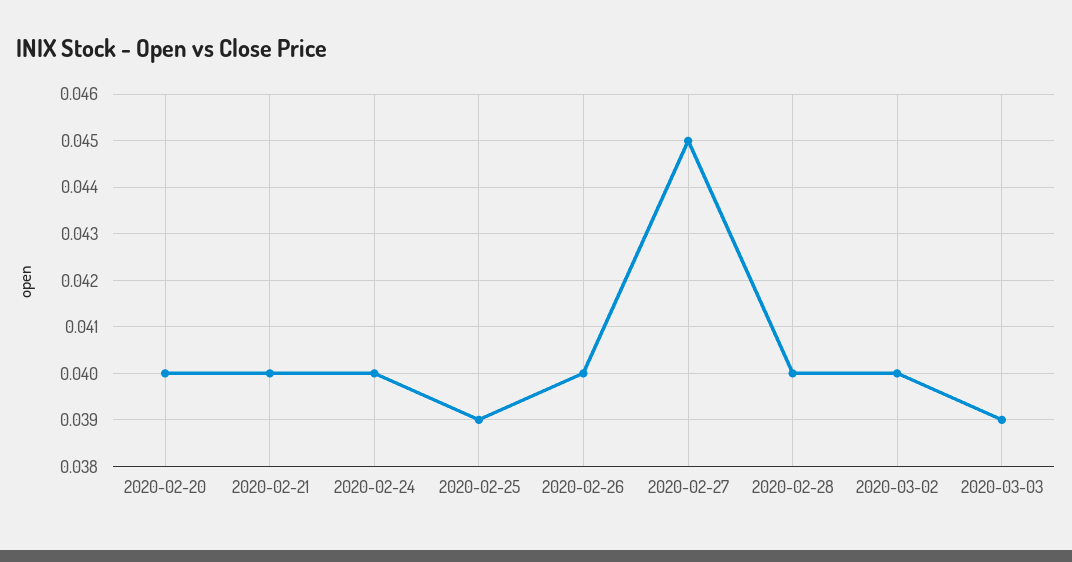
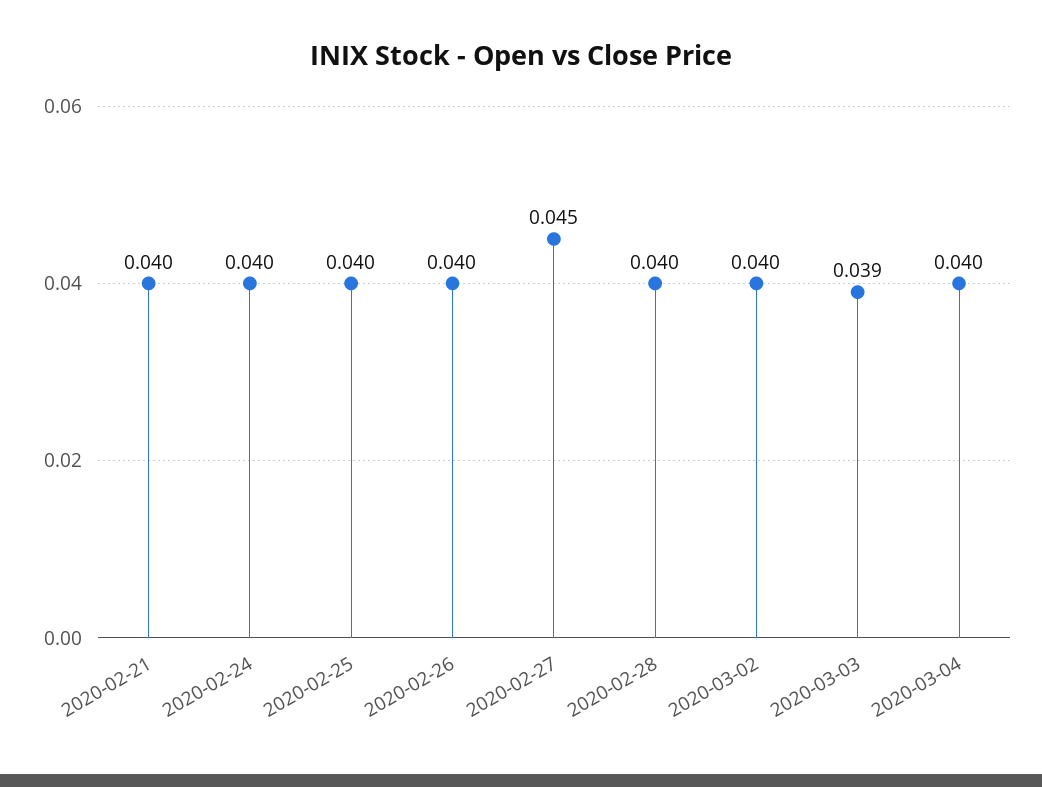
2020-02-20: 0.04 -> none
2020-02-25: 0.039 -> 0.04
2020-03-04: none -> 0.04

